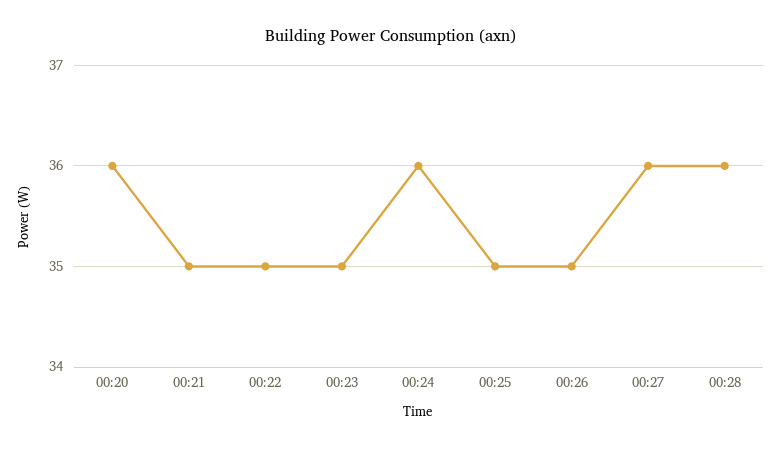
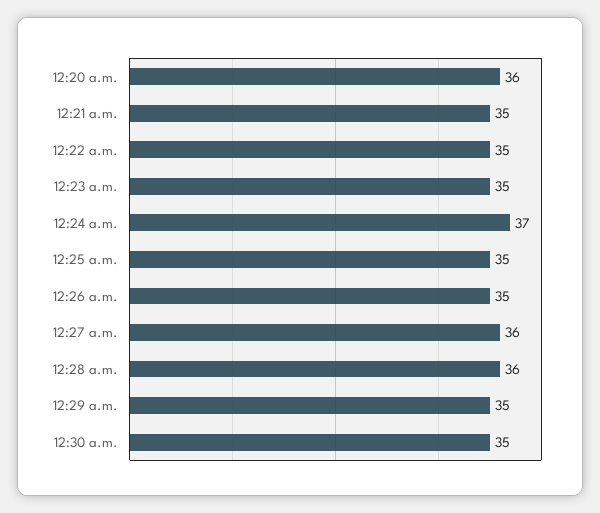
00:24: 36 -> 37
12:29 a.m.: none -> 35
12:30 a.m.: none -> 35

